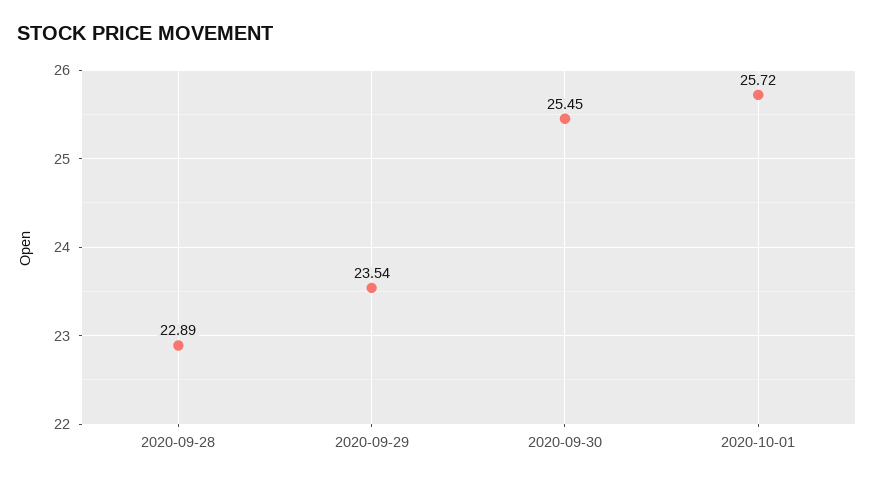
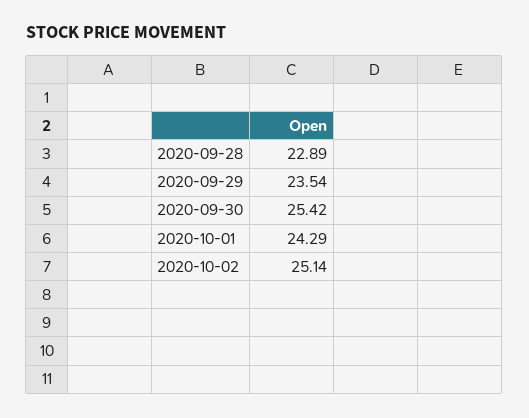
2020-09-30: 25.45 -> 25.42
2020-10-01: 25.72 -> 24.29
2020-10-02: none -> 25.14

